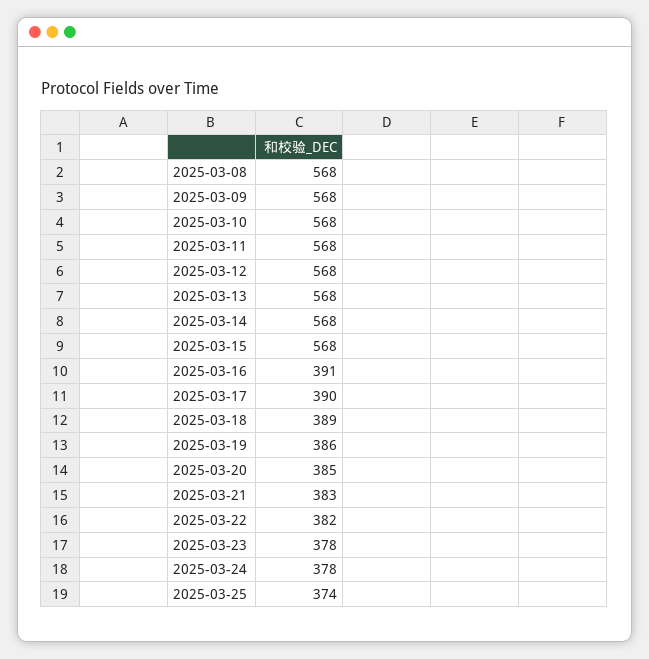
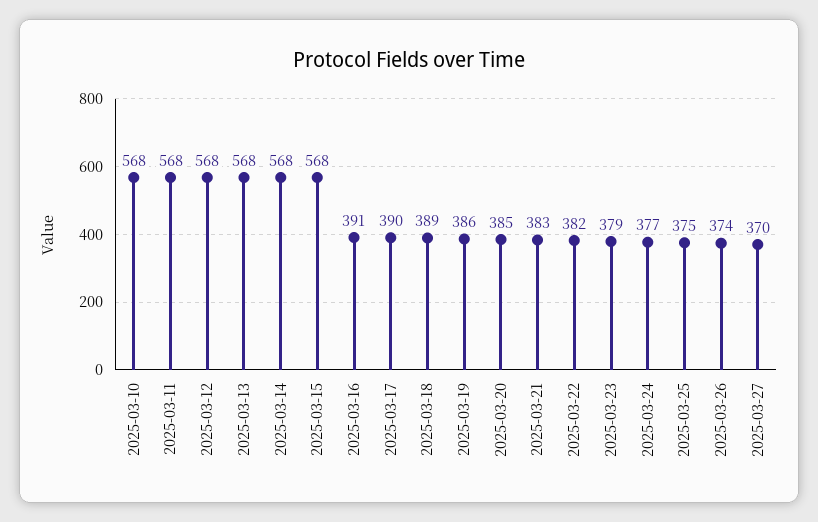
2025-03-08: 568 -> none
2025-03-09: 568 -> none
2025-03-23: 378 -> 379
2025-03-24: 378 -> 377
2025-03-25: 374 -> 375
2025-03-26: none -> 374
2025-03-27: none -> 370

